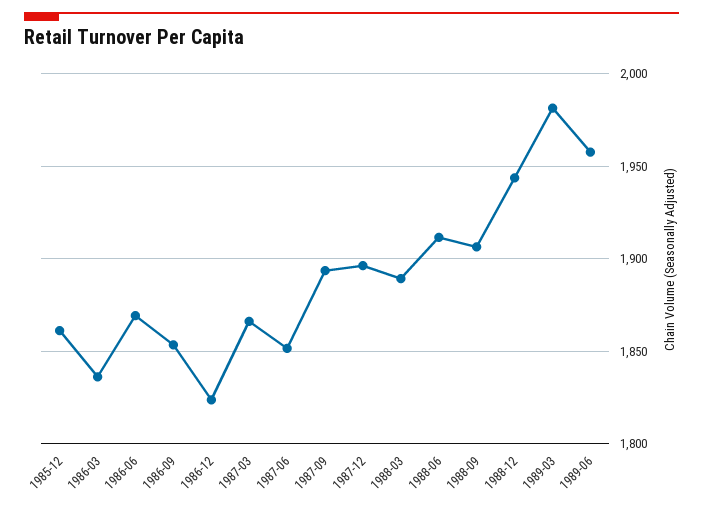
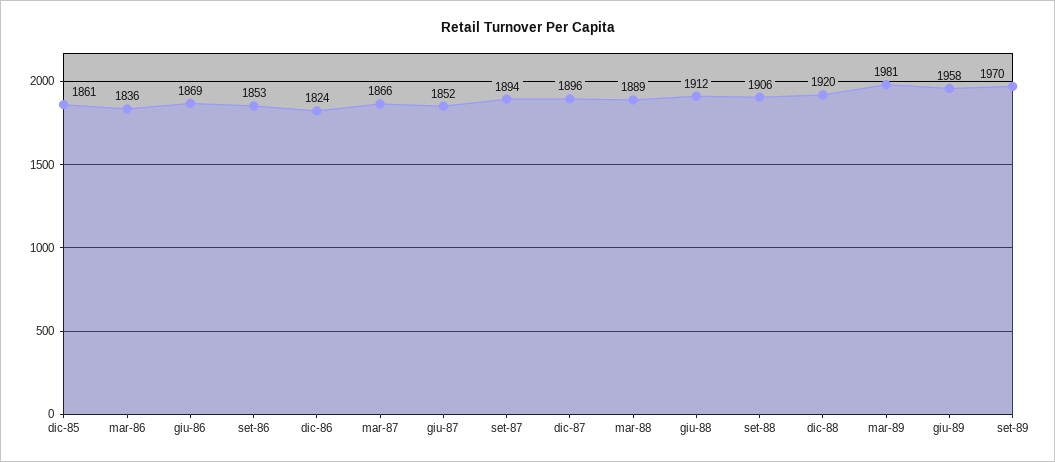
1988-12: 1945 -> 1920
set-89: none -> 1970

